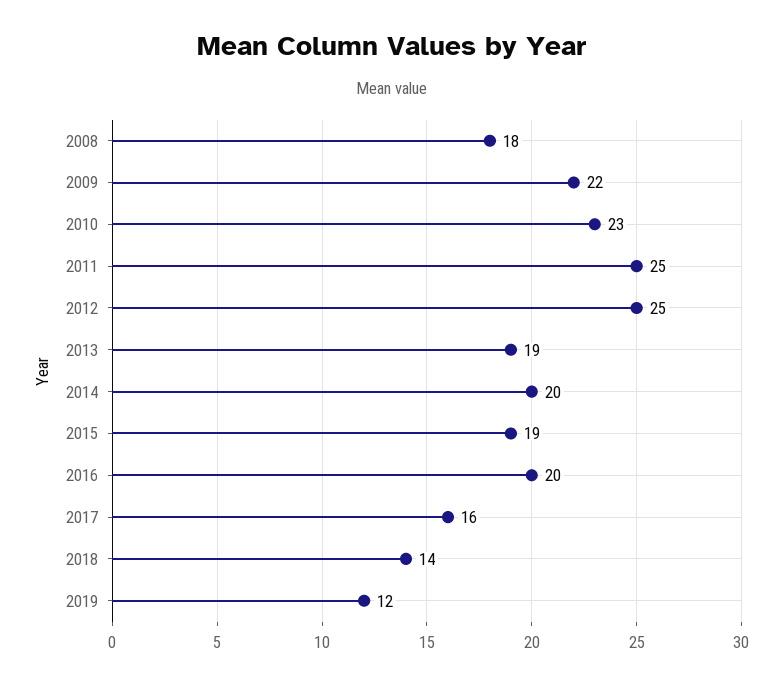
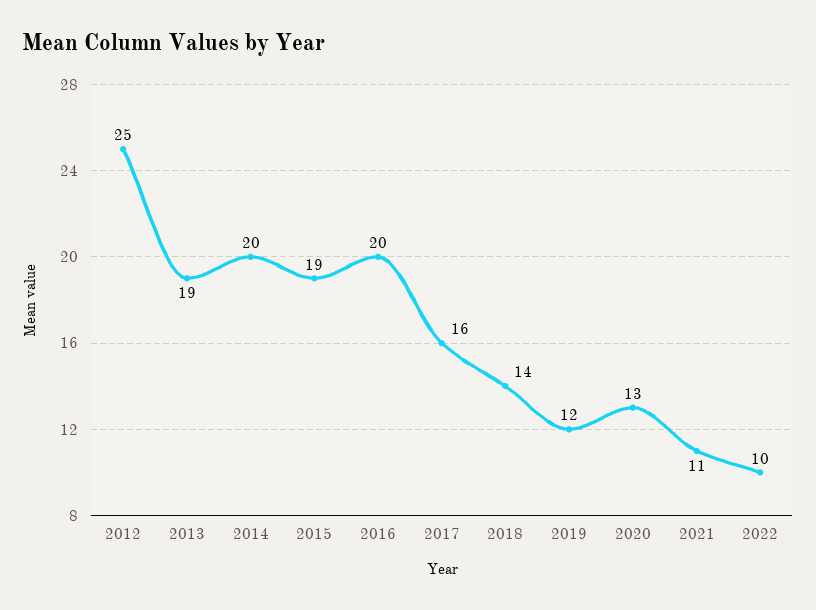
2008: 18 -> none
2009: 22 -> none
2010: 23 -> none
2011: 25 -> none
2020: none -> 13
2021: none -> 11
2022: none -> 10

